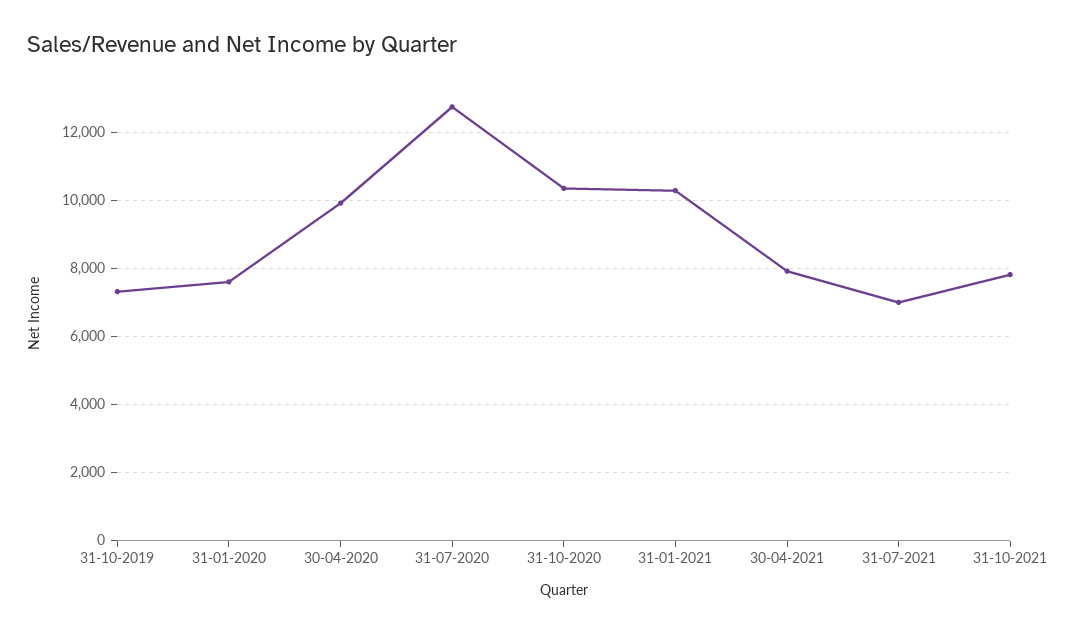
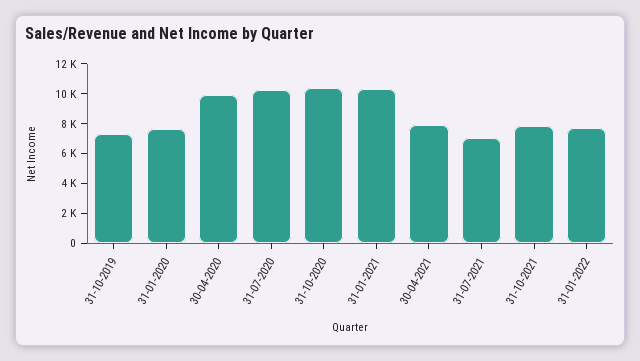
31-07-2020: 12800 -> 10000
31-01-2022: none -> 8000

